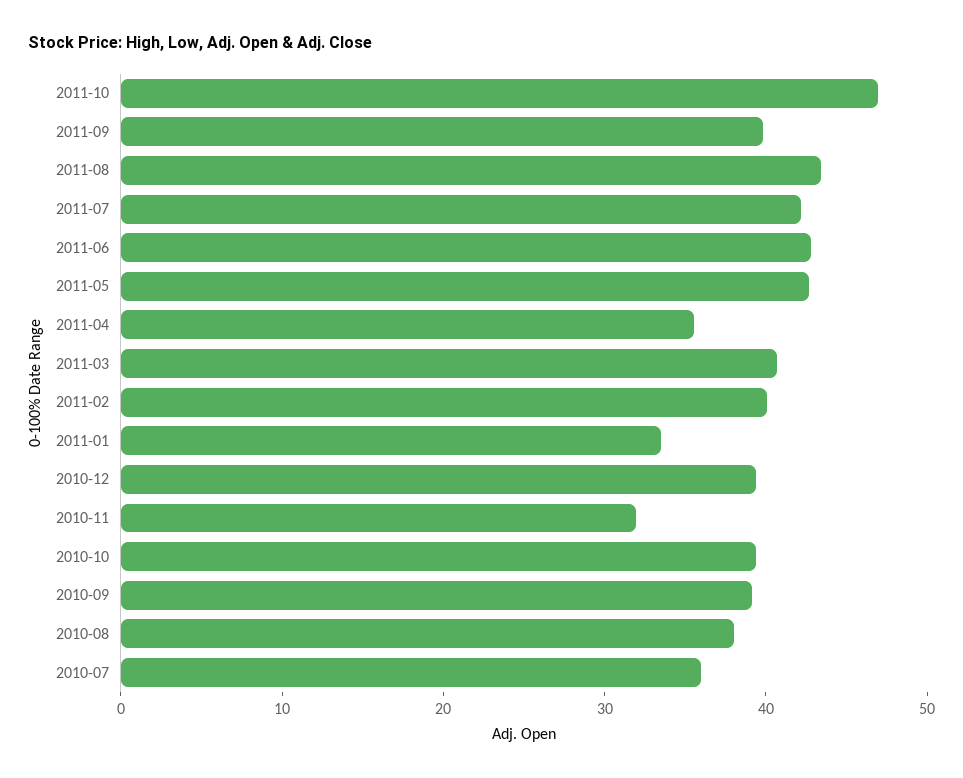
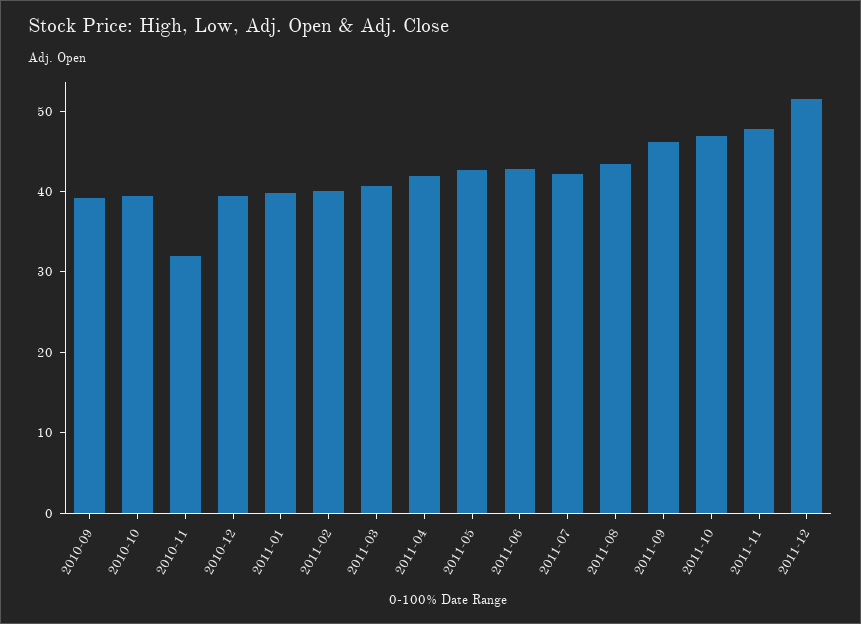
2011-09: 40 -> 46
2011-04: 36 -> 42
2011-01: 34 -> 40
2010-08: 38 -> none
2010-07: 36 -> none
2011-11: none -> 48
2011-12: none -> 52

